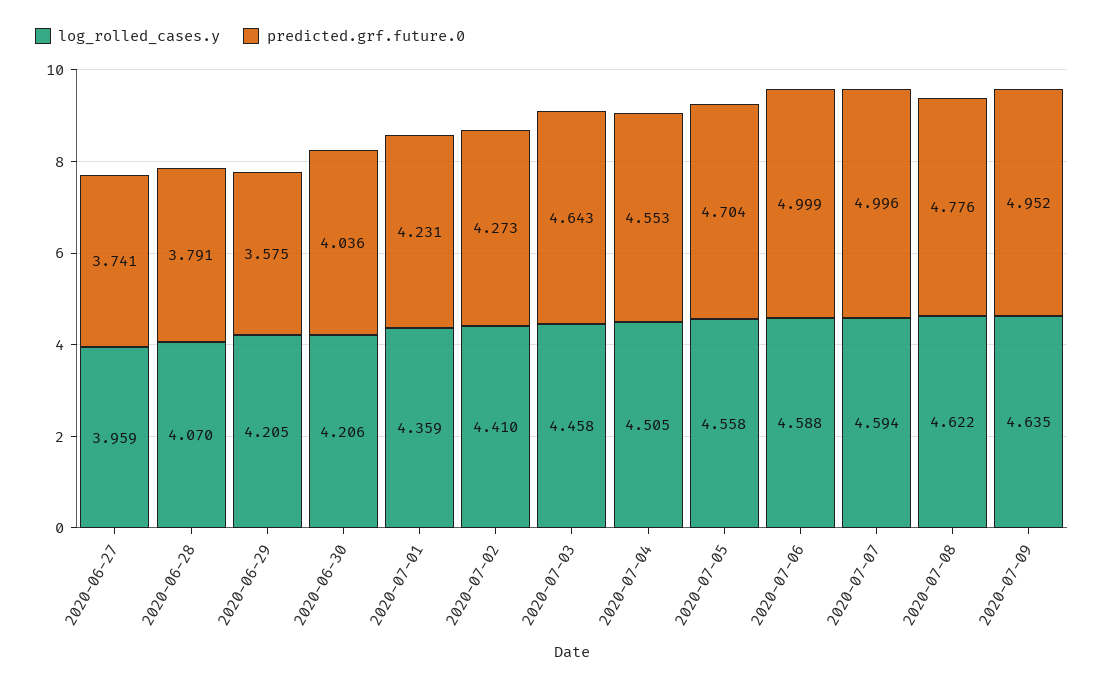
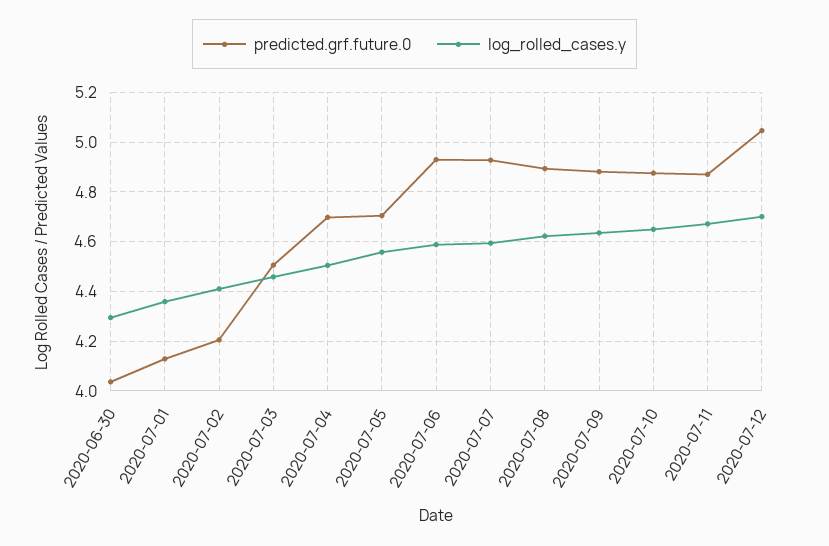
log_rolled_cases.y, 2020-06-27: 3.959 -> none
predicted.grf.future.0, 2020-06-27: 3.741 -> none
log_rolled_cases.y, 2020-06-28: 4.07 -> none
predicted.grf.future.0, 2020-06-28: 3.791 -> none
log_rolled_cases.y, 2020-06-29: 4.205 -> none
predicted.grf.future.0, 2020-06-29: 3.575 -> none
log_rolled_cases.y, 2020-06-30: 4.206 -> 4.3
predicted.grf.future.0, 2020-07-01: 4.231 -> 4.125
predicted.grf.future.0, 2020-07-02: 4.273 -> 4.2
predicted.grf.future.0, 2020-07-03: 4.643 -> 4.5
predicted.grf.future.0, 2020-07-04: 4.553 -> 4.7
predicted.grf.future.0, 2020-07-06: 4.999 -> 4.925
predicted.grf.future.0, 2020-07-07: 4.996 -> 4.925
predicted.grf.future.0, 2020-07-08: 4.776 -> 4.9
predicted.grf.future.0, 2020-07-09: 4.952 -> 4.875
predicted.grf.future.0, 2020-07-10: none -> 4.875
log_rolled_cases.y, 2020-07-10: none -> 4.65
predicted.grf.future.0, 2020-07-11: none -> 4.875
log_rolled_cases.y, 2020-07-11: none -> 4.675
predicted.grf.future.0, 2020-07-12: none -> 5.05
log_rolled_cases.y, 2020-07-12: none -> 4.7

